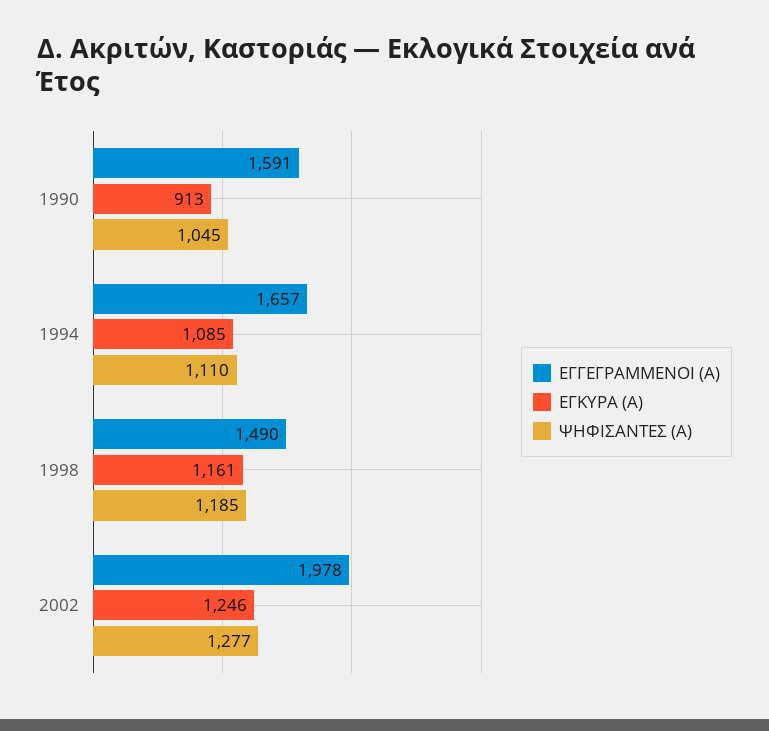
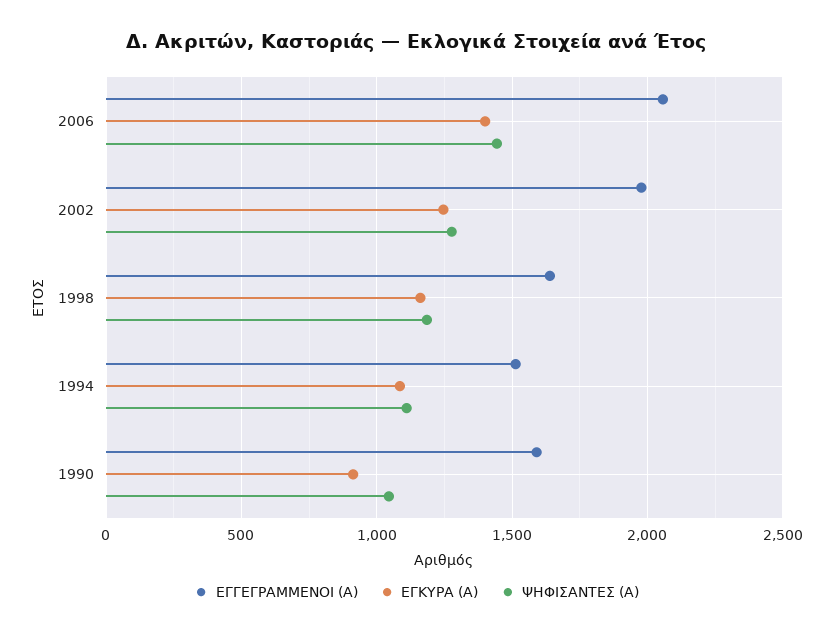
ΕΓΓΕΓΡΑΜΜΕΝΟΙ (Α), 1994: 1657 -> 1500
ΕΓΓΕΓΡΑΜΜΕΝΟΙ (Α), 1998: 1490 -> 1650
ΕΓΓΕΓΡΑΜΜΕΝΟΙ (Α), 2006: none -> 2050
ΕΓΚΥΡΑ (Α), 2006: none -> 1400
ΨΗΦΙΣΑΝΤΕΣ (Α), 2006: none -> 1450

